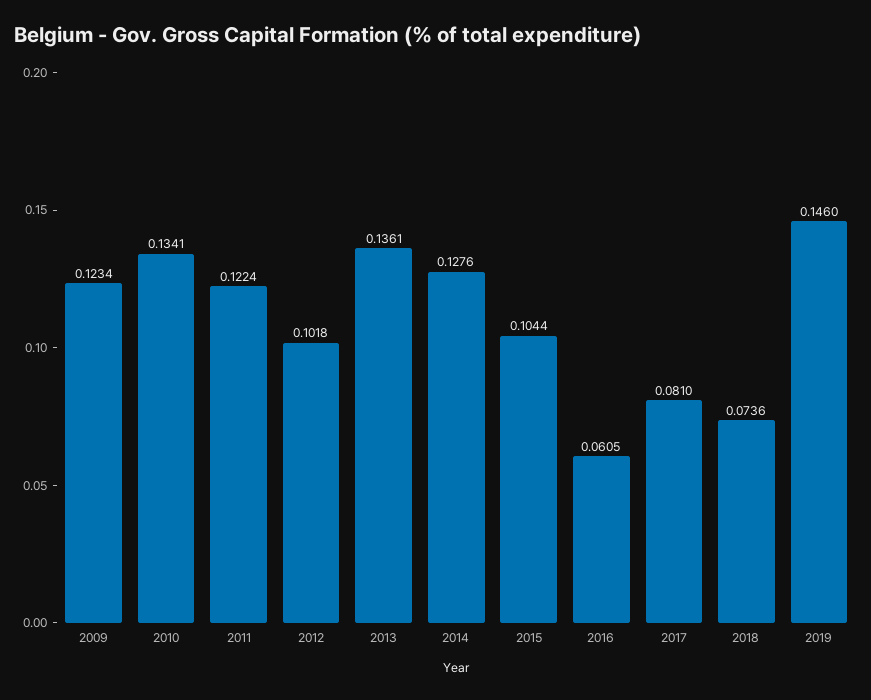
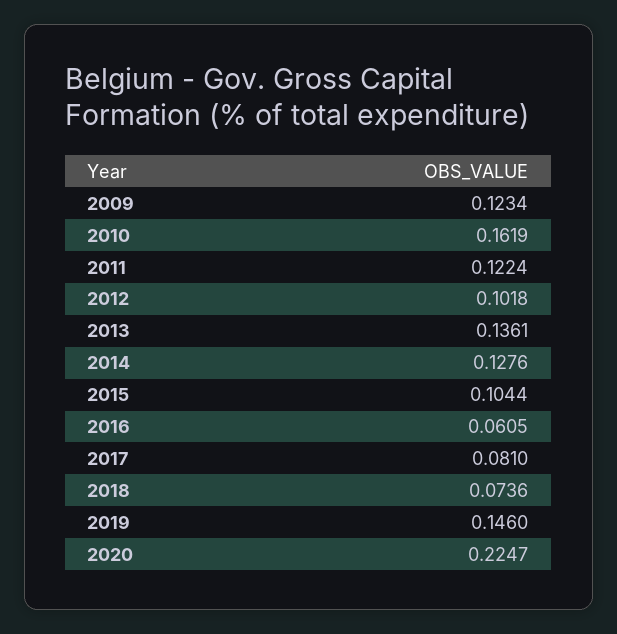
2010: 0.1341 -> 0.1619
2020: none -> 0.2247

